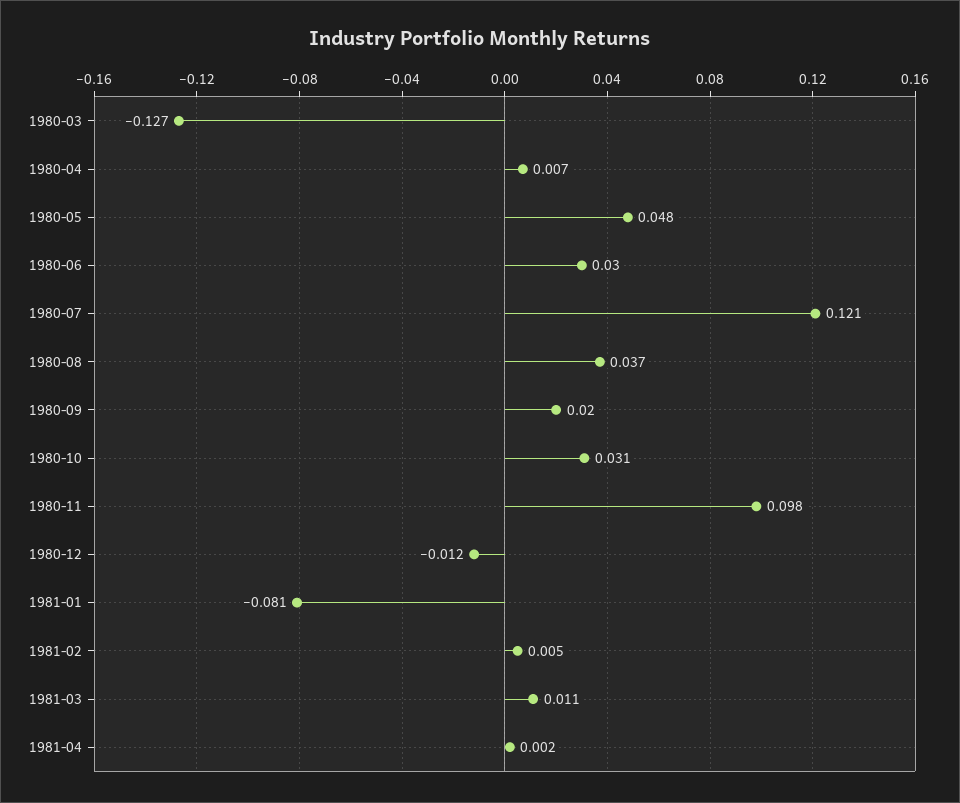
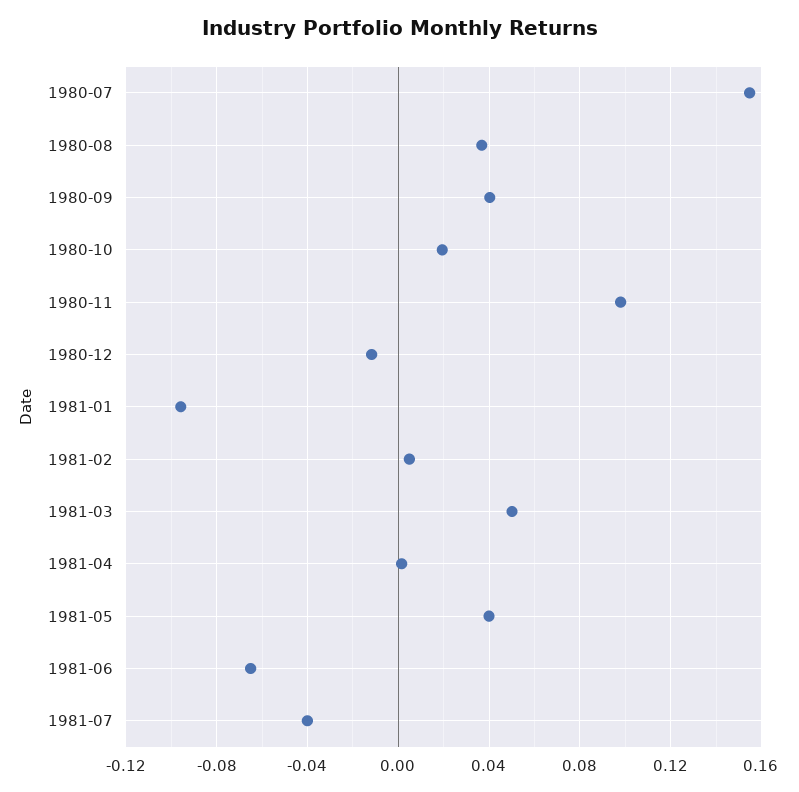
1980-03: -0.127 -> none
1980-04: 0.007 -> none
1980-05: 0.048 -> none
1980-06: 0.03 -> none
1980-07: 0.121 -> 0.155
1980-09: 0.02 -> 0.04
1980-10: 0.031 -> 0.02
1981-01: -0.081 -> -0.095
1981-03: 0.011 -> 0.05
1981-05: none -> 0.04
1981-06: none -> -0.065
1981-07: none -> -0.04

